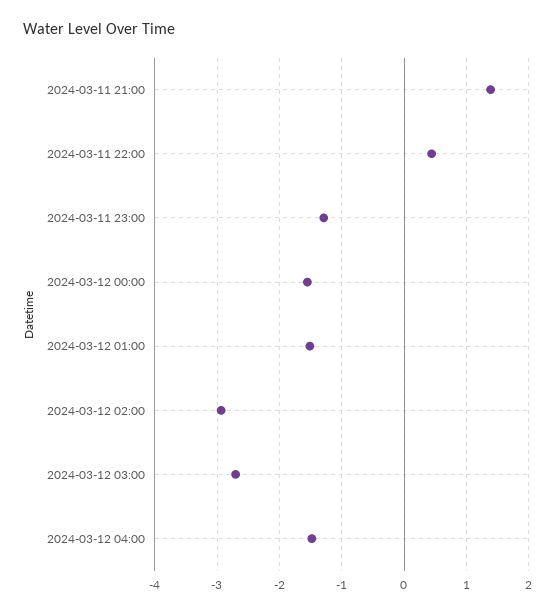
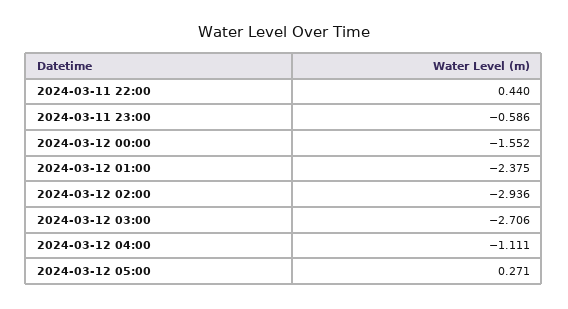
2024-03-11 21:00: 1.4 -> none
2024-03-11 23:00: -1.3 -> -0.586
2024-03-12 01:00: -1.5 -> -2.375
2024-03-12 04:00: -1.5 -> -1.111
2024-03-12 05:00: none -> 0.271

